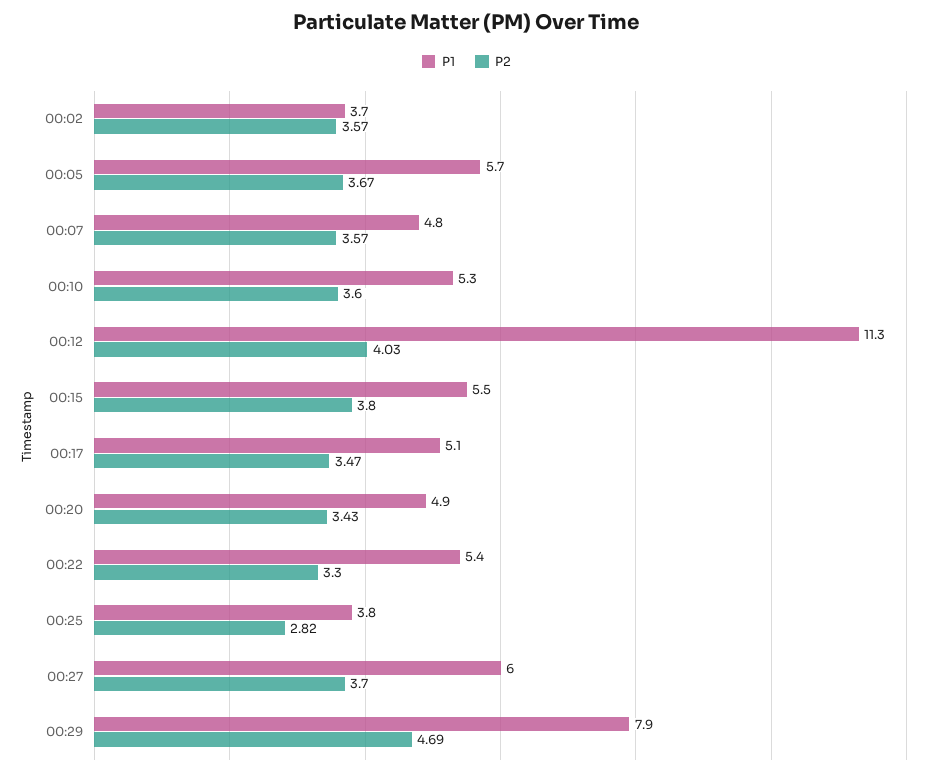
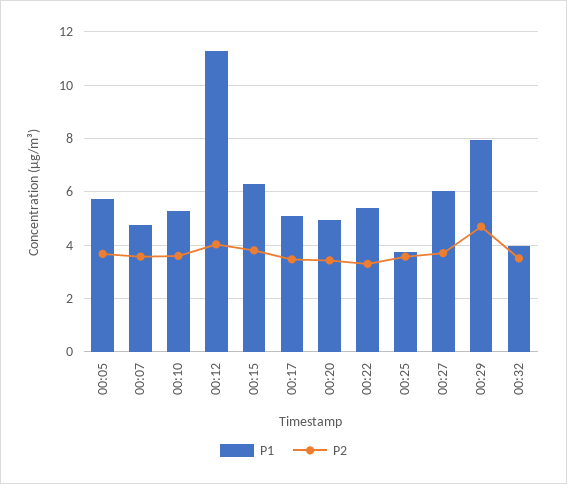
P1, 00:02: 3.7 -> none
P2, 00:02: 3.57 -> none
P1, 00:15: 5.5 -> 6.25
P2, 00:25: 2.82 -> 3.5
P1, 00:32: none -> 4
P2, 00:32: none -> 3.5

